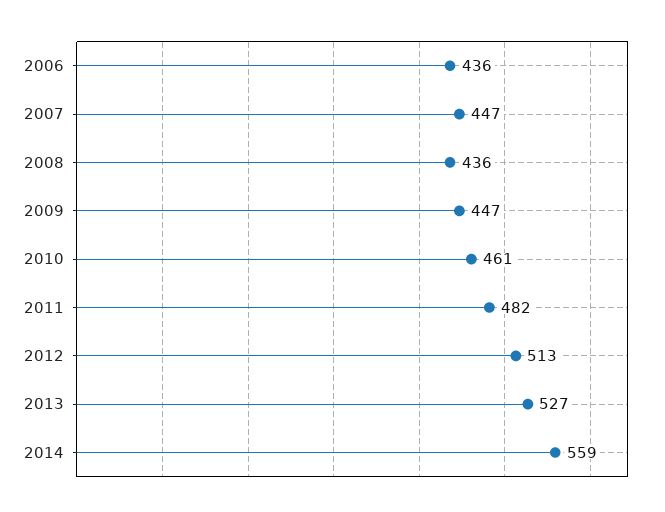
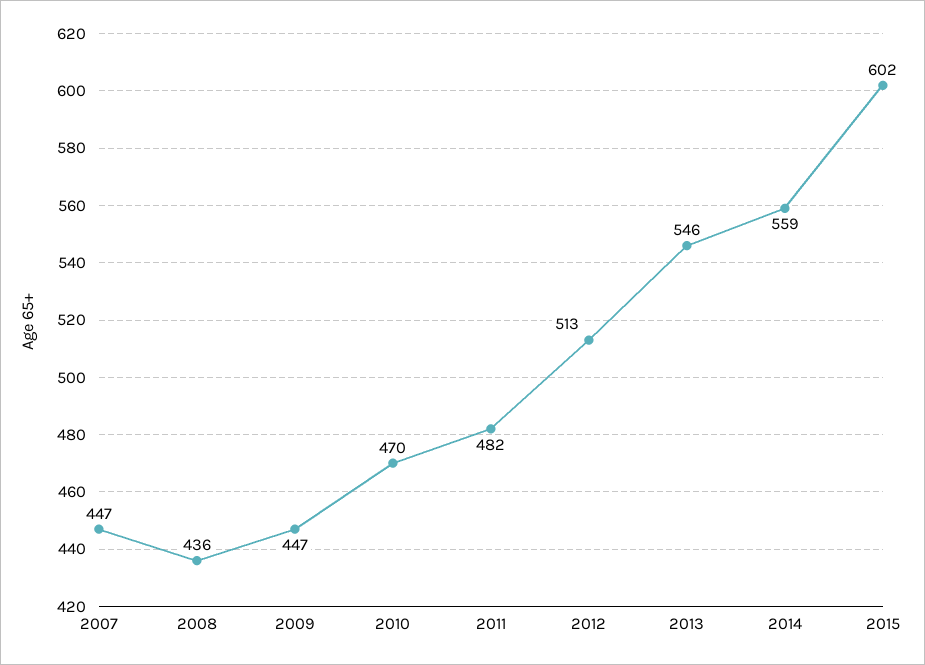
2006: 436 -> none
2010: 461 -> 470
2013: 527 -> 546
2015: none -> 602

